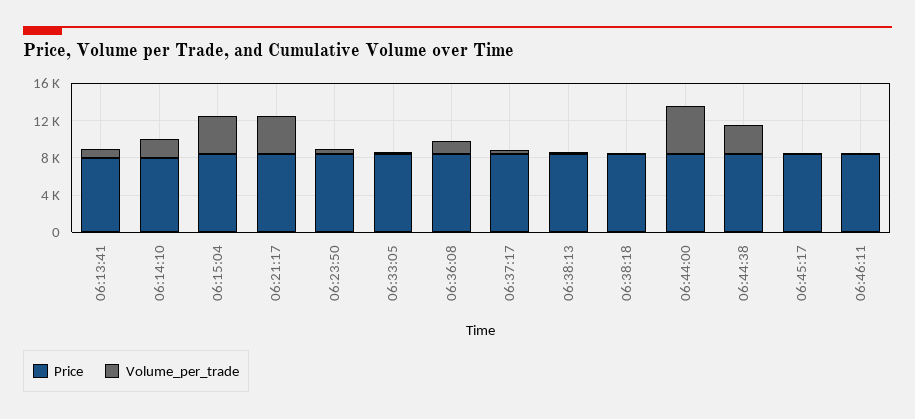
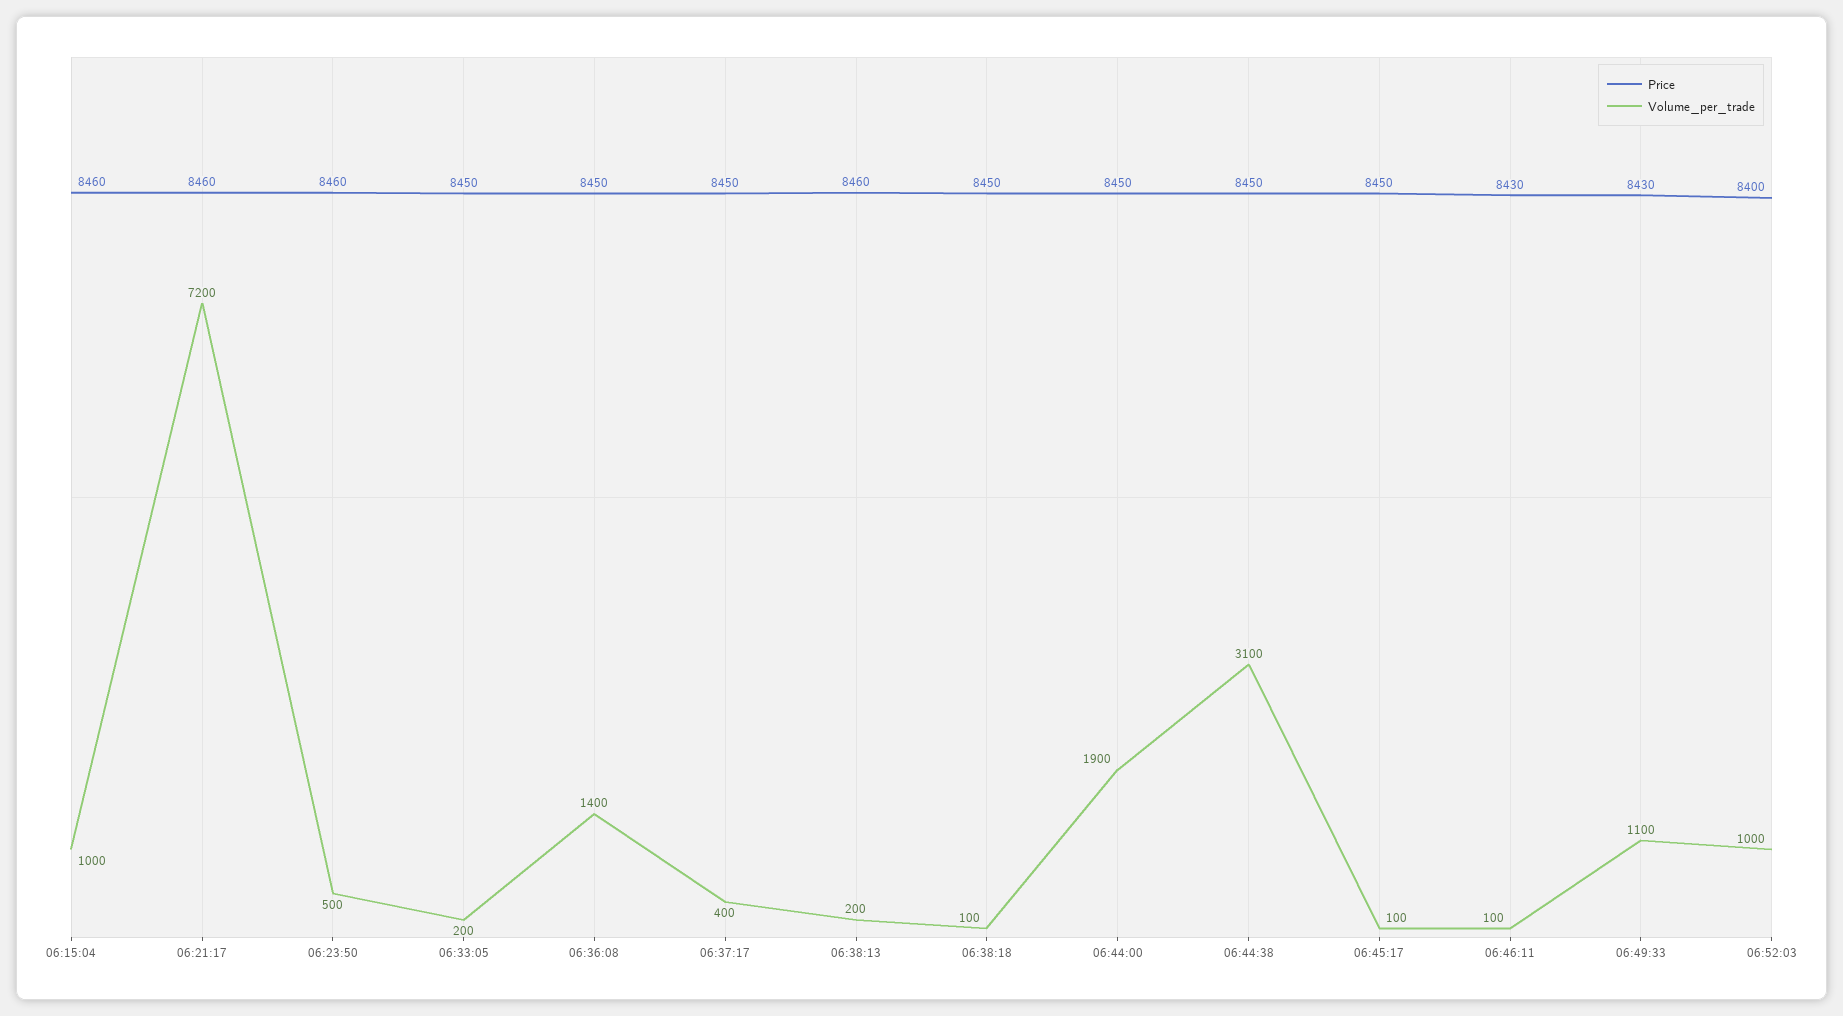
Price, 06:13:41: 8000 -> none
Volume_per_trade, 06:13:41: 1000 -> none
Price, 06:14:10: 8000 -> none
Volume_per_trade, 06:14:10: 2000 -> none
Volume_per_trade, 06:15:04: 4000 -> 1000
Volume_per_trade, 06:21:17: 4000 -> 7200
Volume_per_trade, 06:44:00: 5000 -> 1900
Price, 06:49:33: none -> 8430
Volume_per_trade, 06:49:33: none -> 1100
Price, 06:52:03: none -> 8400
Volume_per_trade, 06:52:03: none -> 1000

